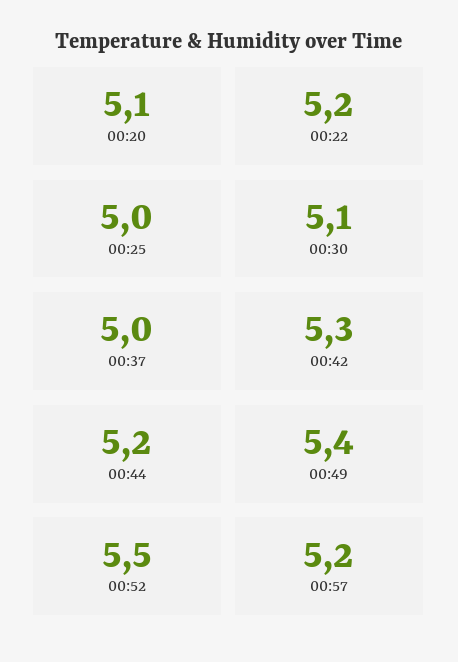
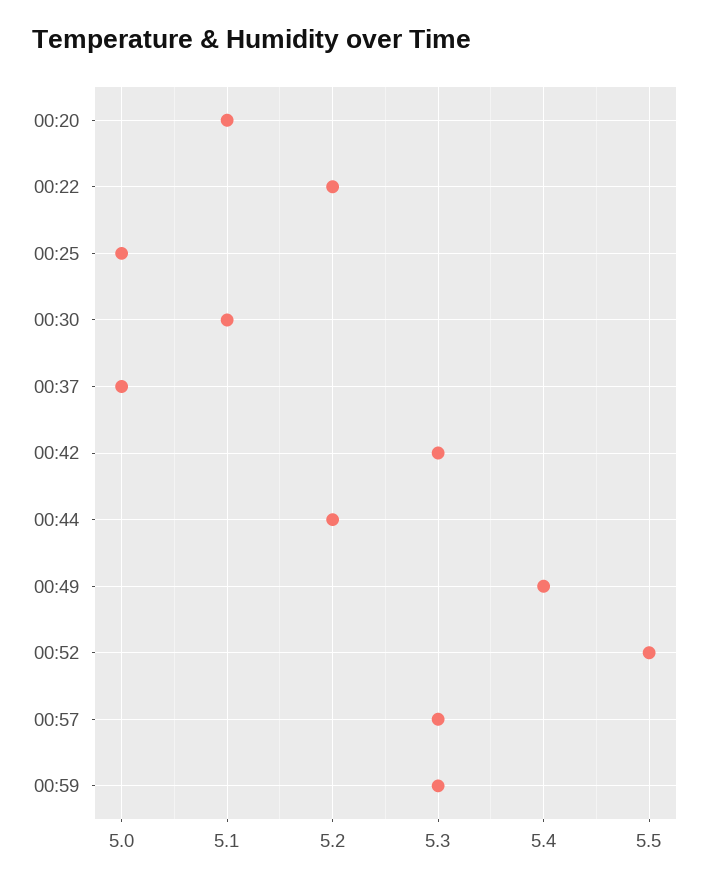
00:57: 5.2 -> 5.3
00:59: none -> 5.3

